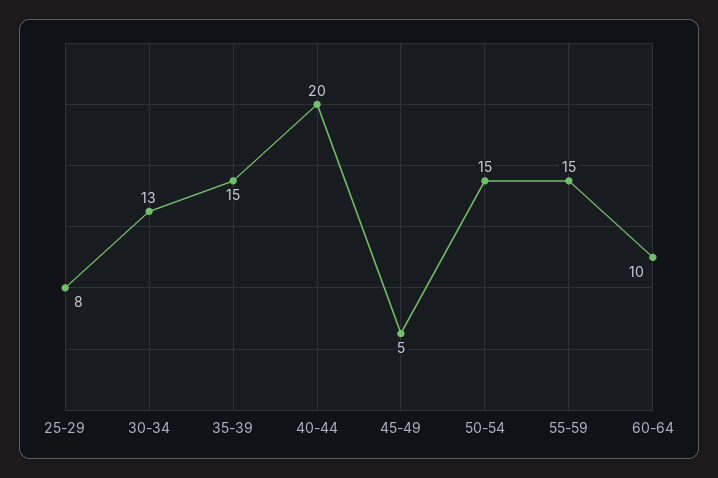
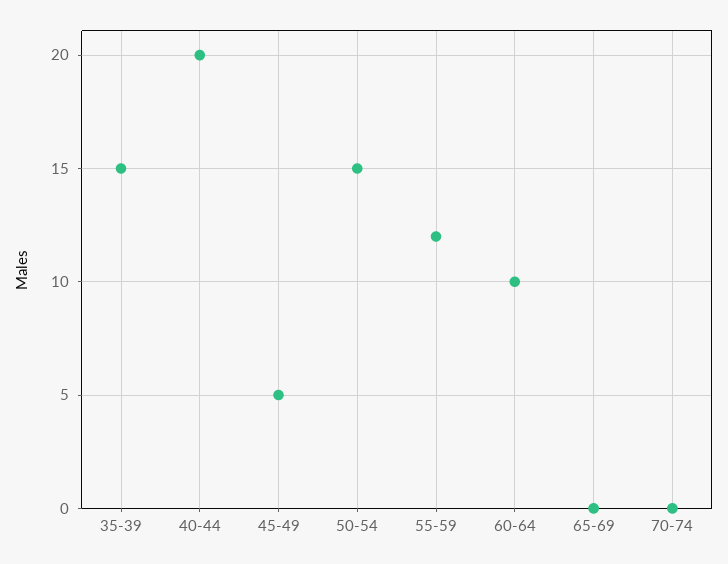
25-29: 8 -> none
30-34: 13 -> none
55-59: 15 -> 12
65-69: none -> 0
70-74: none -> 0

